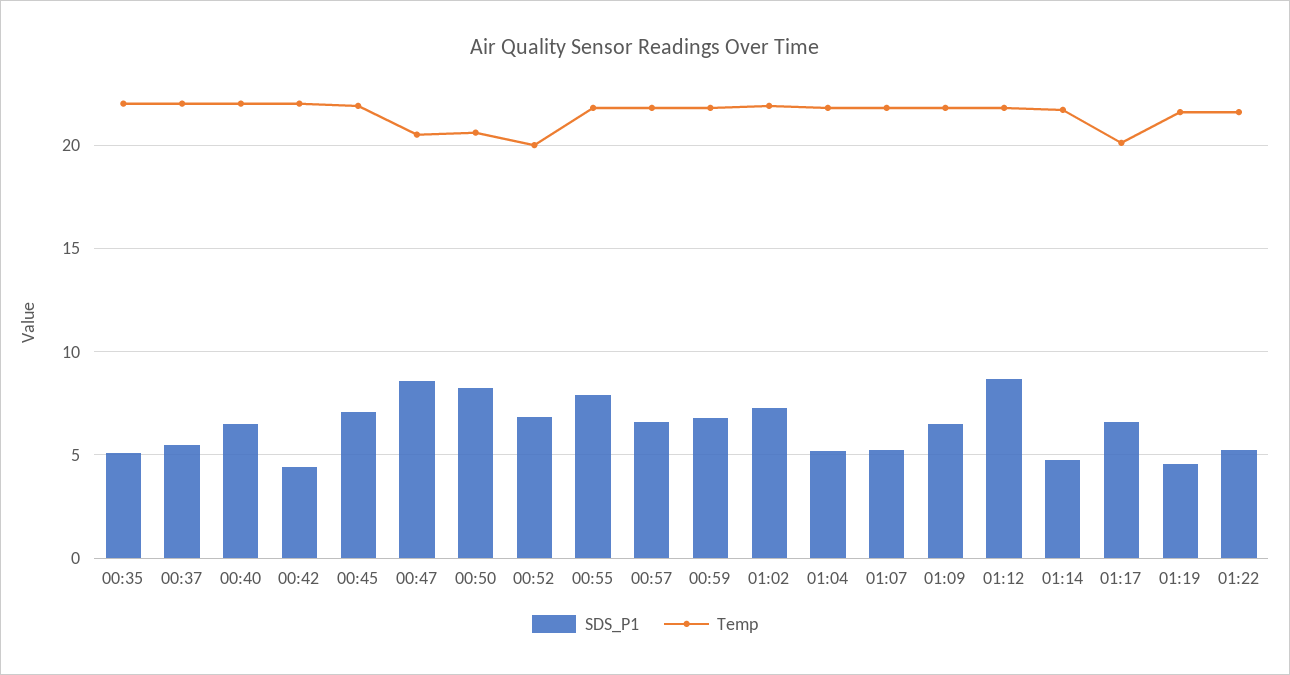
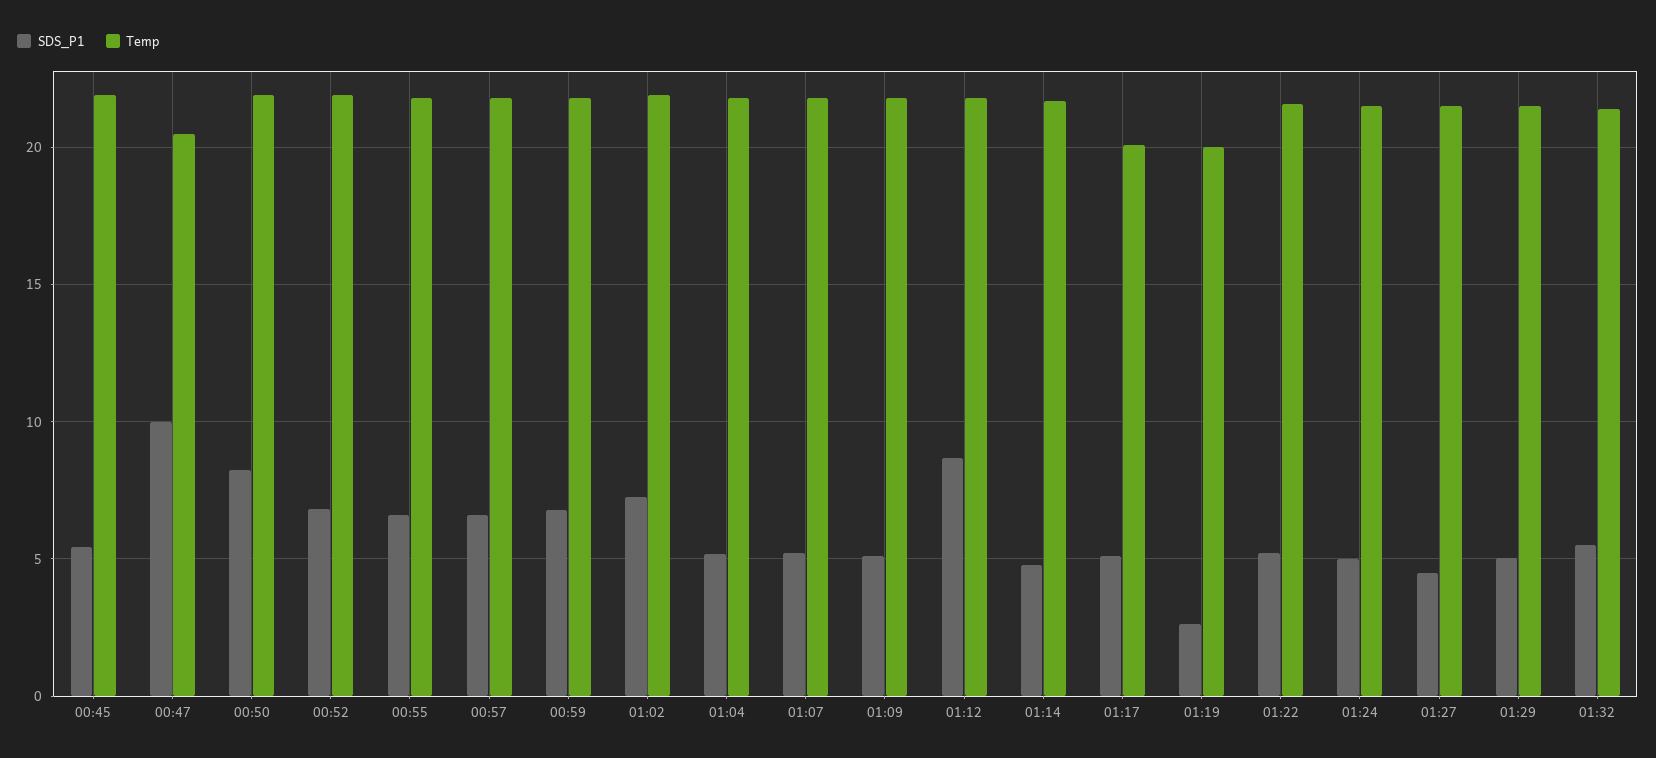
SDS_P1, 00:35: 5 -> none
Temp, 00:35: 22 -> none
SDS_P1, 00:37: 5.5 -> none
Temp, 00:37: 22 -> none
SDS_P1, 00:40: 6.5 -> none
Temp, 00:40: 22 -> none
SDS_P1, 00:42: 4.5 -> none
Temp, 00:42: 22 -> none
SDS_P1, 00:45: 7 -> 5.5
SDS_P1, 00:47: 8.5 -> 10
Temp, 00:50: 20.5 -> 22
Temp, 00:52: 20 -> 22
SDS_P1, 00:55: 8 -> 6.5
SDS_P1, 01:09: 6.5 -> 5
SDS_P1, 01:17: 6.5 -> 5
SDS_P1, 01:19: 4.5 -> 2.5
Temp, 01:19: 21.5 -> 20
SDS_P1, 01:24: none -> 5
Temp, 01:24: none -> 21.5
SDS_P1, 01:27: none -> 4.5
Temp, 01:27: none -> 21.5
SDS_P1, 01:29: none -> 5
Temp, 01:29: none -> 21.5
SDS_P1, 01:32: none -> 5.5
Temp, 01:32: none -> 21.5

